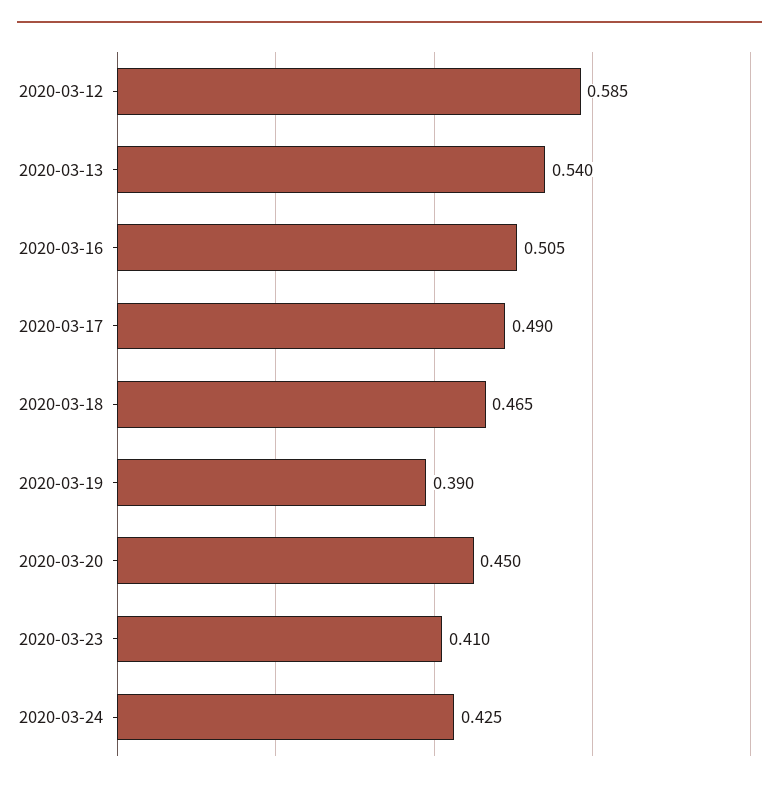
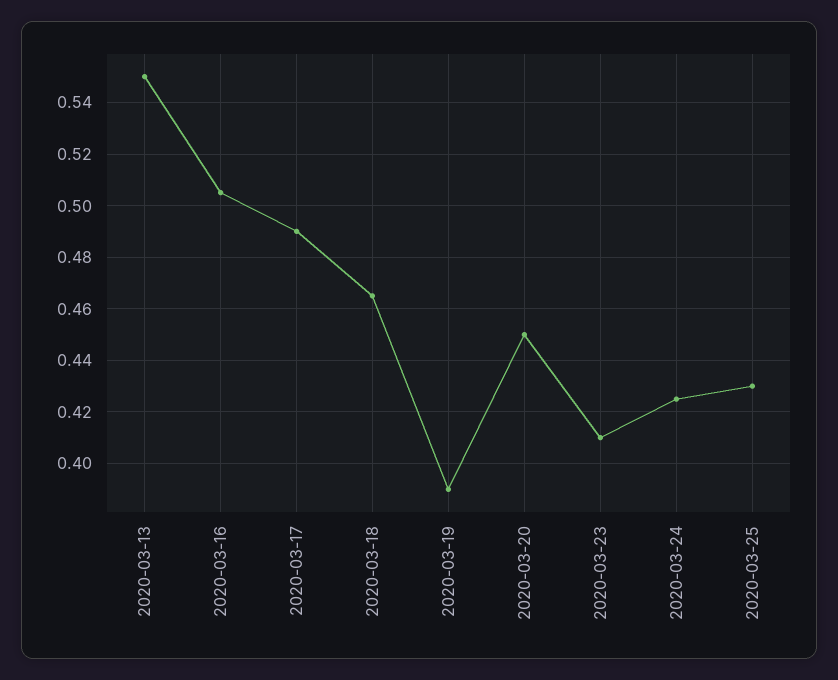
2020-03-12: 0.585 -> none
2020-03-13: 0.54 -> 0.55
2020-03-25: none -> 0.43

